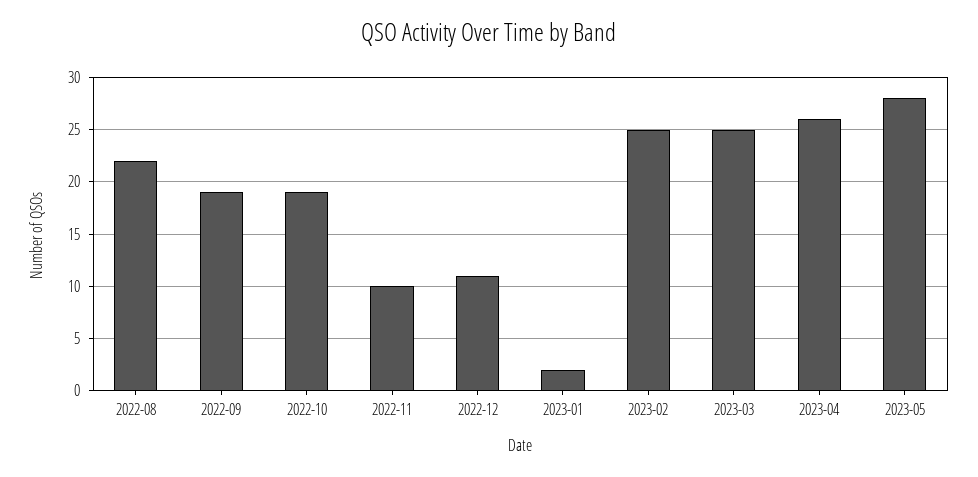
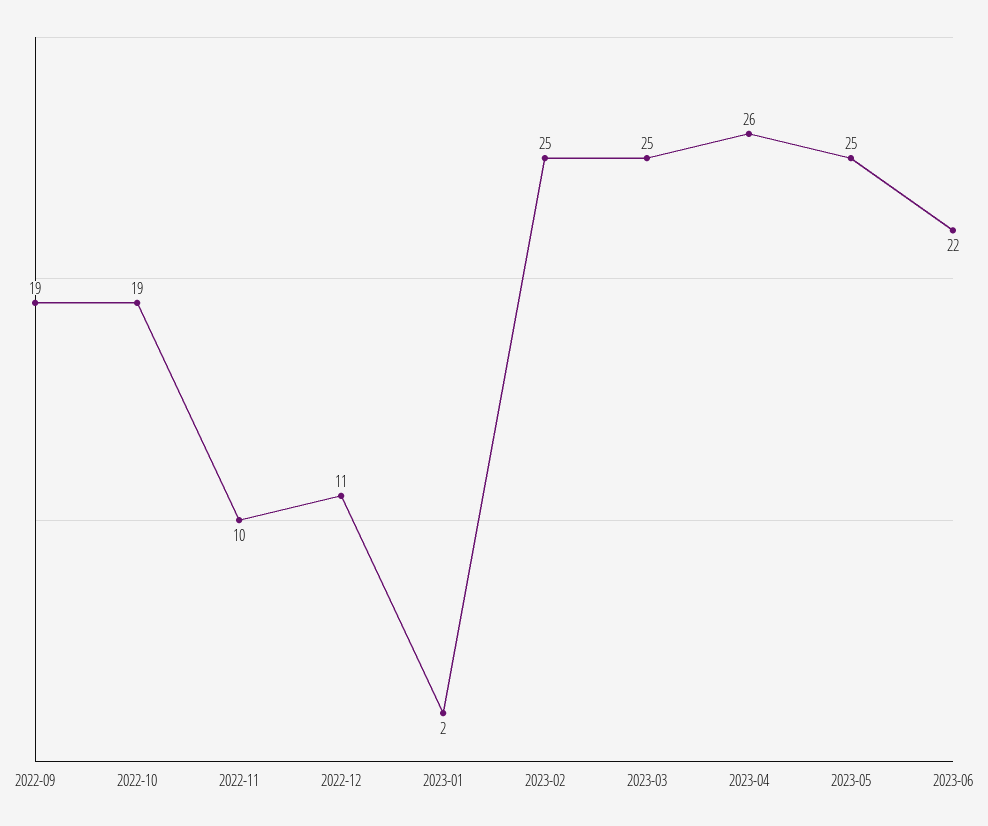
2022-08: 22 -> none
2023-05: 28 -> 25
2023-06: none -> 22

